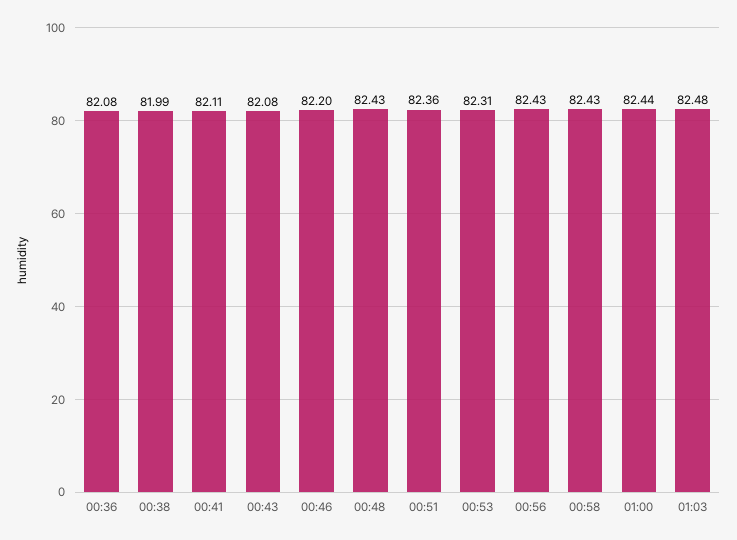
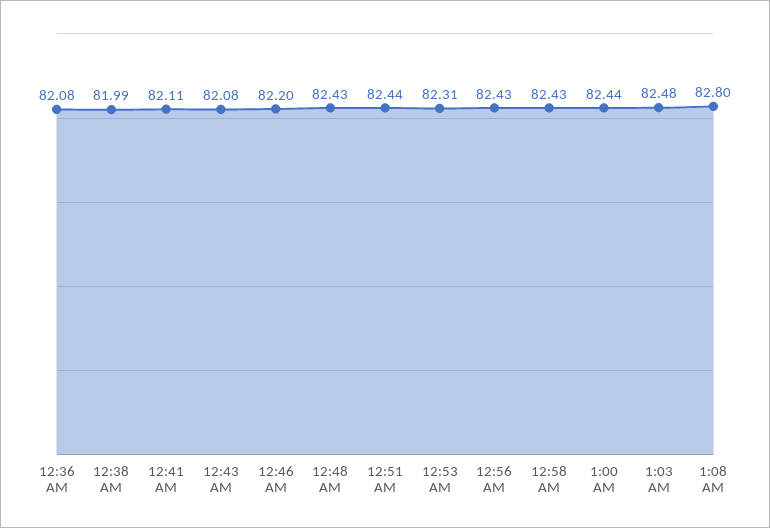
00:51: 82.36 -> 82.44
1:08 AM: none -> 82.8

